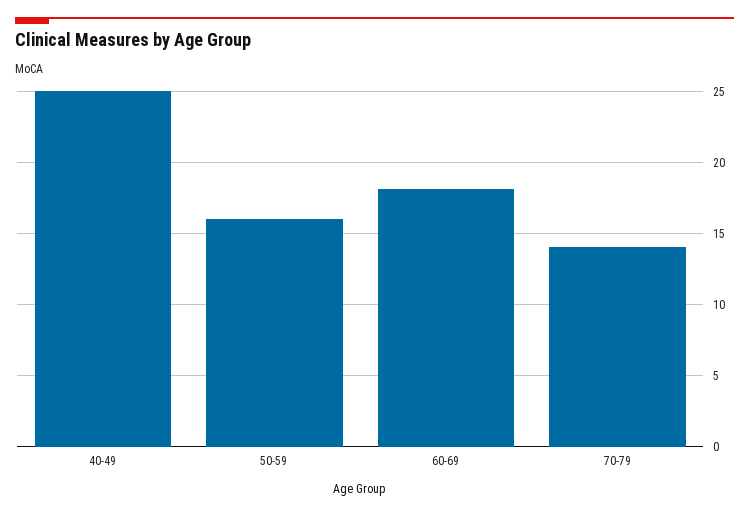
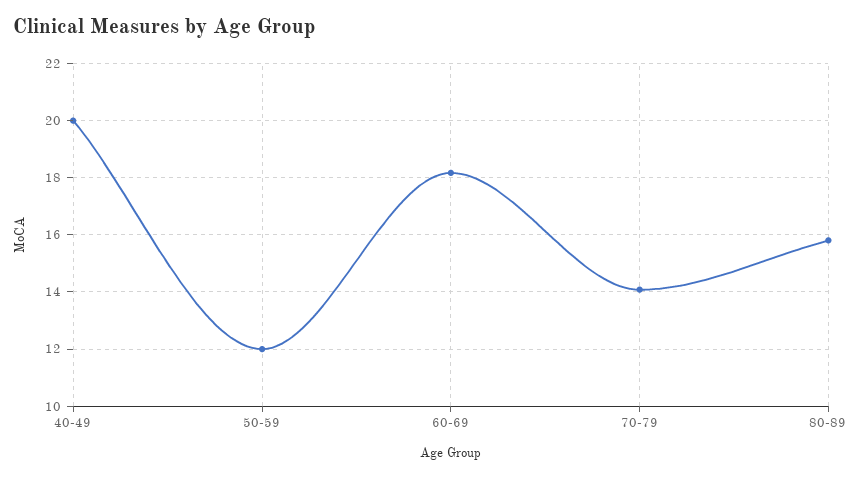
40-49: 25 -> 20
50-59: 16 -> 12
80-89: none -> 15.75

